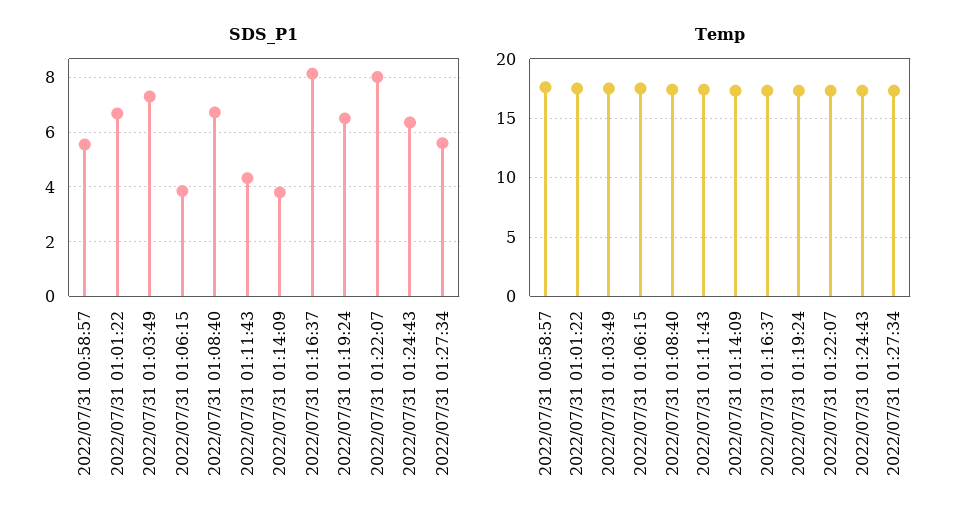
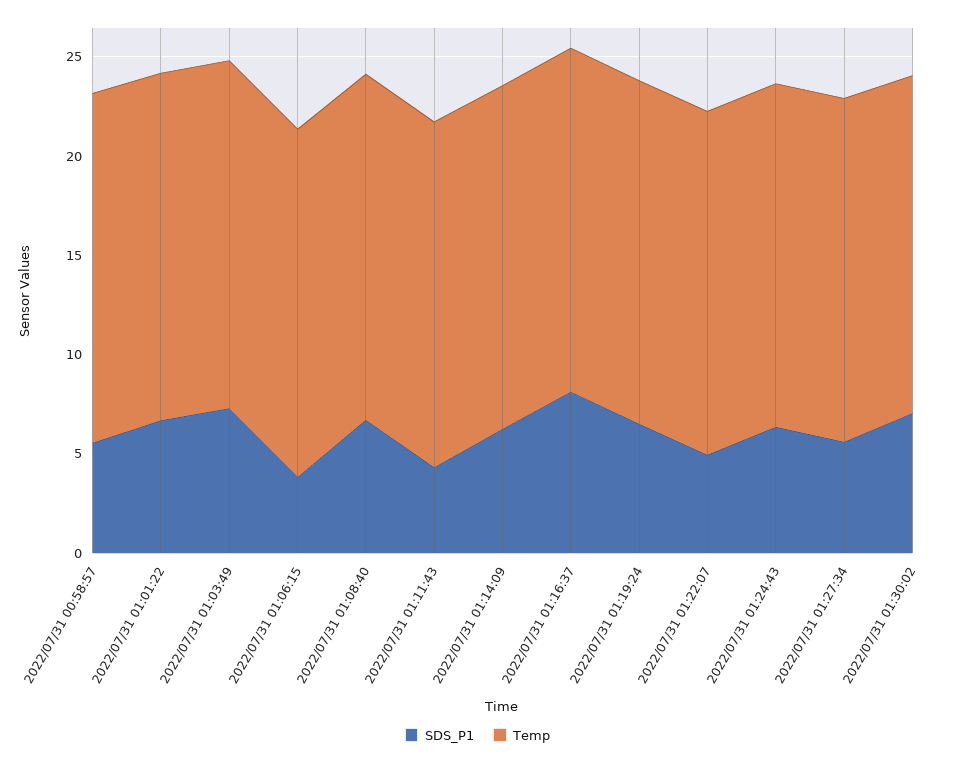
SDS_P1, 2022/07/31 01:14:09: 3.75 -> 6
SDS_P1, 2022/07/31 01:22:07: 8 -> 5
SDS_P1, 2022/07/31 01:30:02: none -> 7
Temp, 2022/07/31 01:30:02: none -> 17

